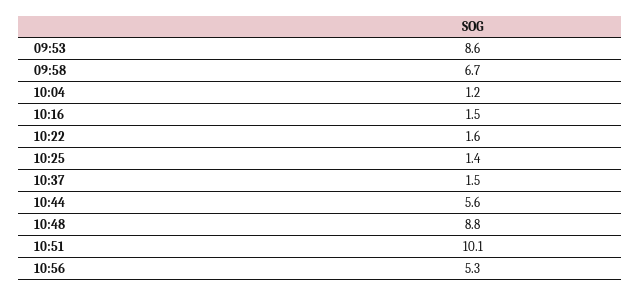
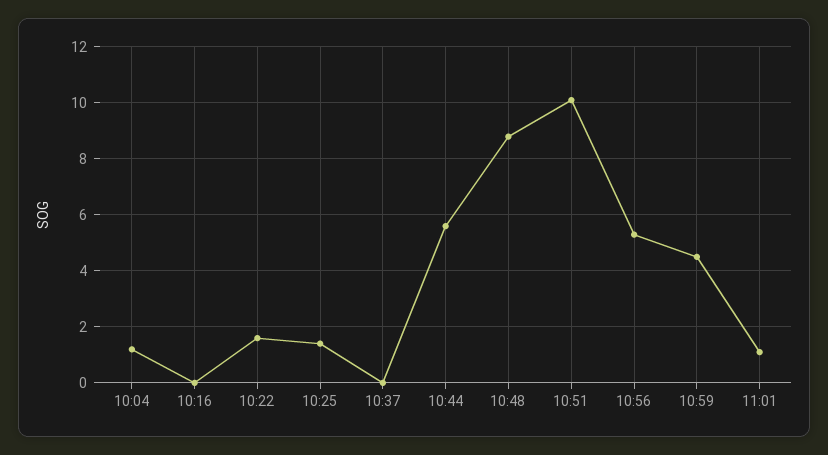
09:53: 8.6 -> none
09:58: 6.7 -> none
10:16: 1.5 -> 0
10:37: 1.5 -> 0
10:59: none -> 4.5
11:01: none -> 1

